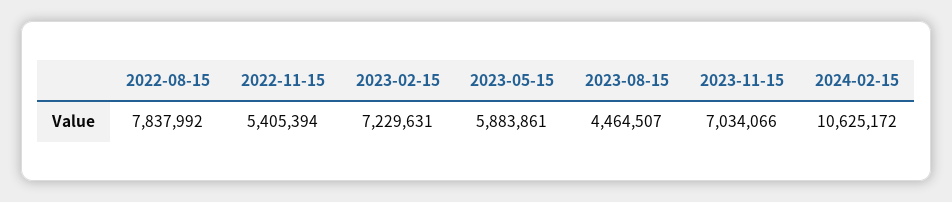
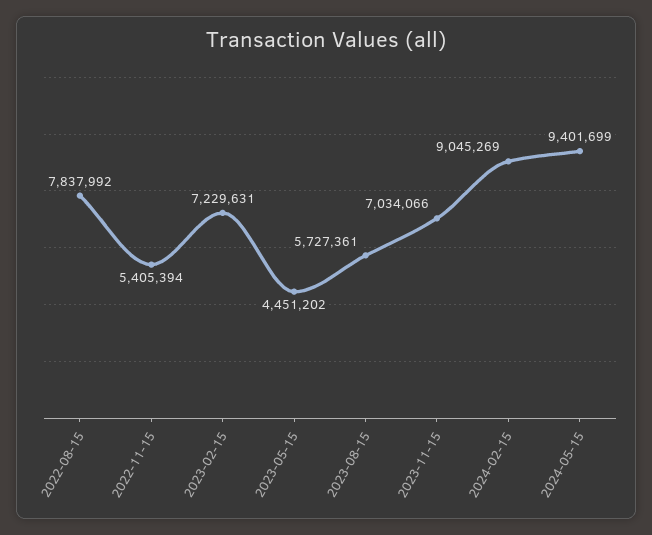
2023-05-15: 5883861 -> 4451202
2023-08-15: 4464507 -> 5727361
2024-02-15: 10625172 -> 9045269
2024-05-15: none -> 9401699

